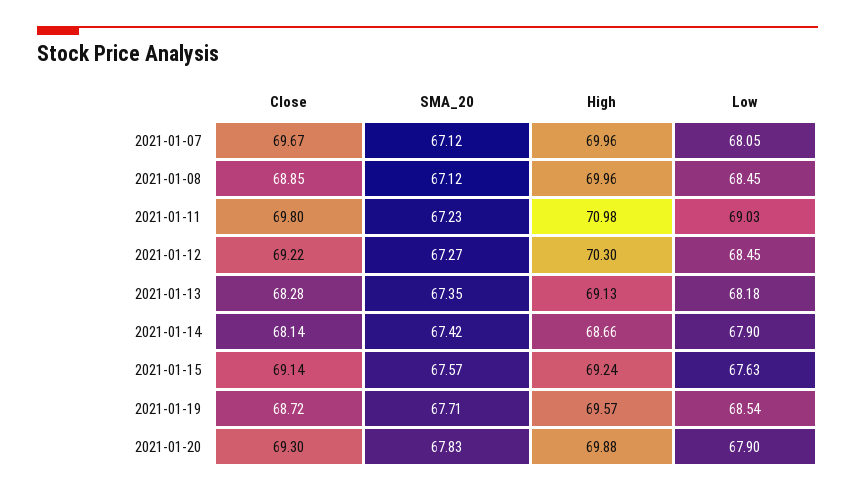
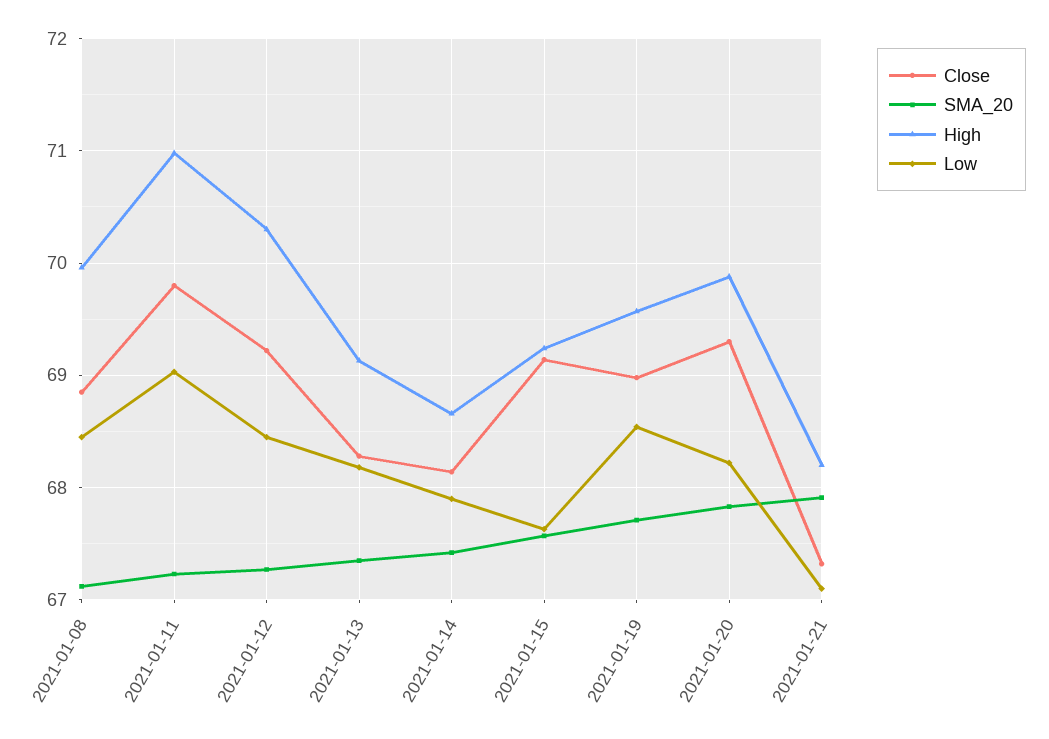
Close, 2021-01-07: 69.67 -> none
SMA_20, 2021-01-07: 67.12 -> none
High, 2021-01-07: 69.96 -> none
Low, 2021-01-07: 68.05 -> none
Close, 2021-01-19: 68.72 -> 69
Low, 2021-01-20: 67.9 -> 68.2
Close, 2021-01-21: none -> 67.3
SMA_20, 2021-01-21: none -> 67.9
High, 2021-01-21: none -> 68.2
Low, 2021-01-21: none -> 67.1

